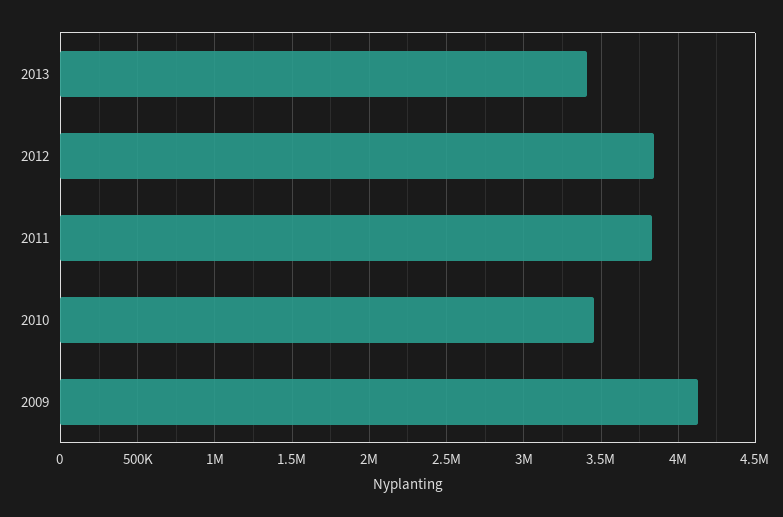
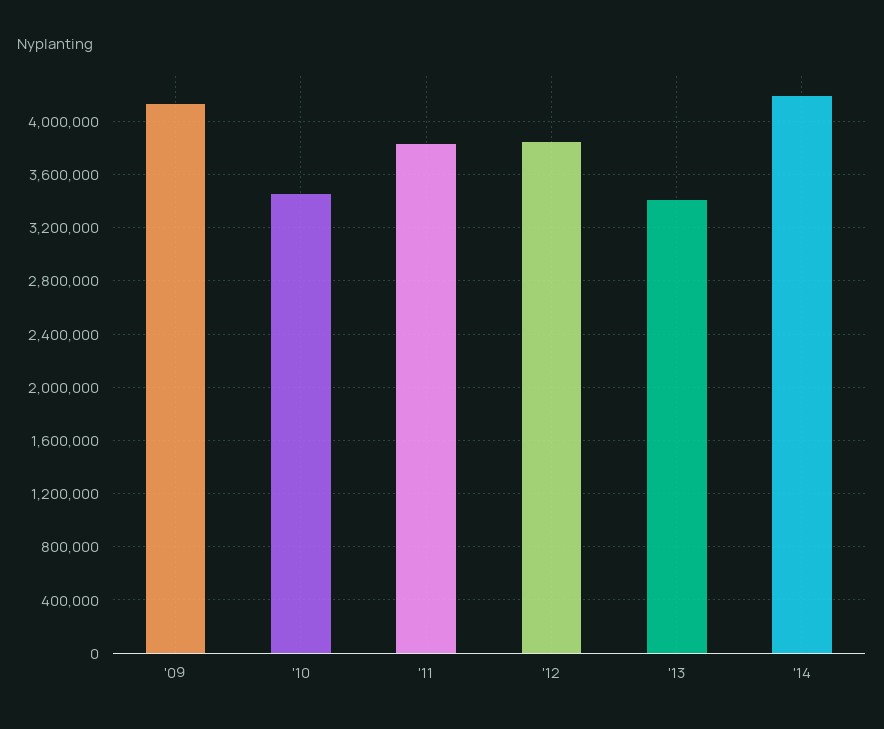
'14: none -> 4200000

